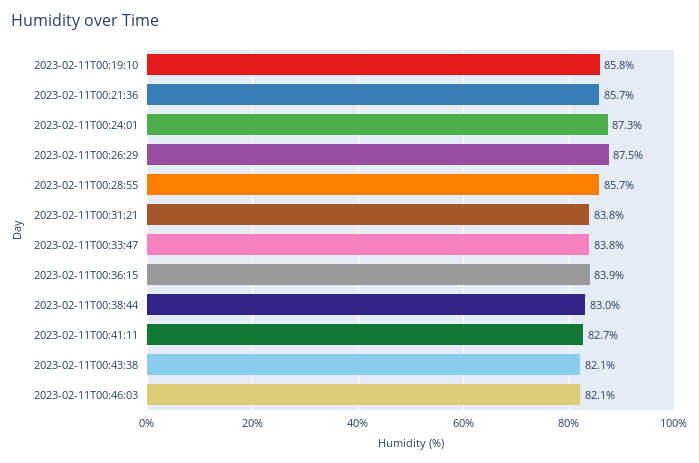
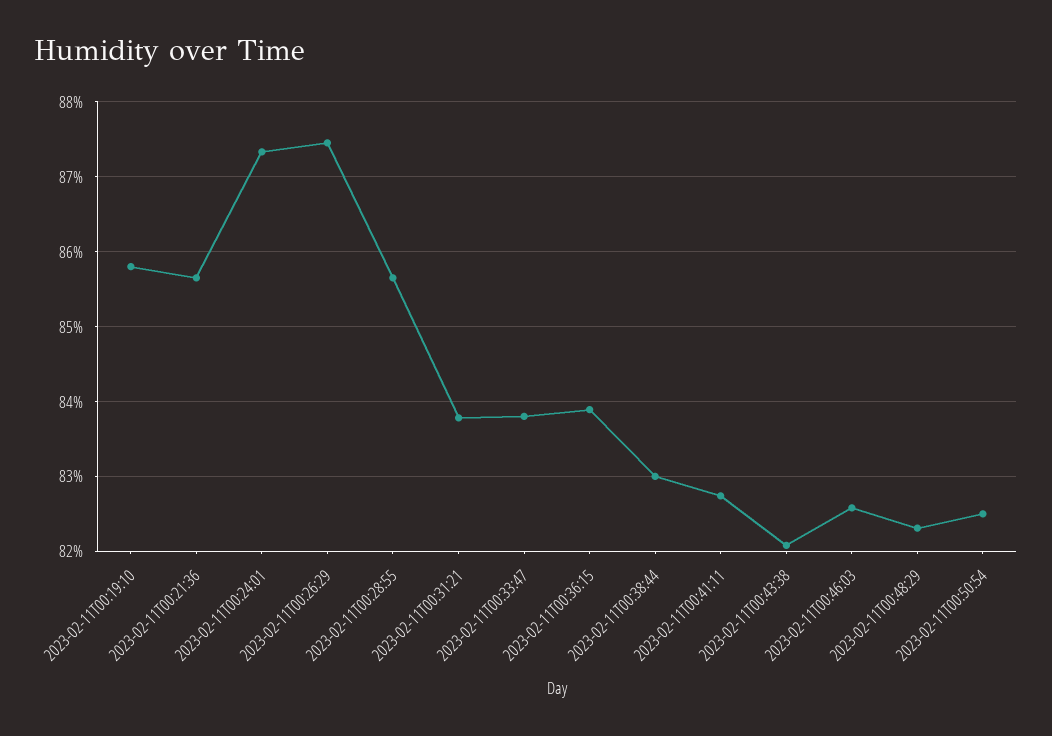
2023-02-11T00:46:03: 82.1 -> 82.6
2023-02-11T00:48:29: none -> 82.3
2023-02-11T00:50:54: none -> 82.5

